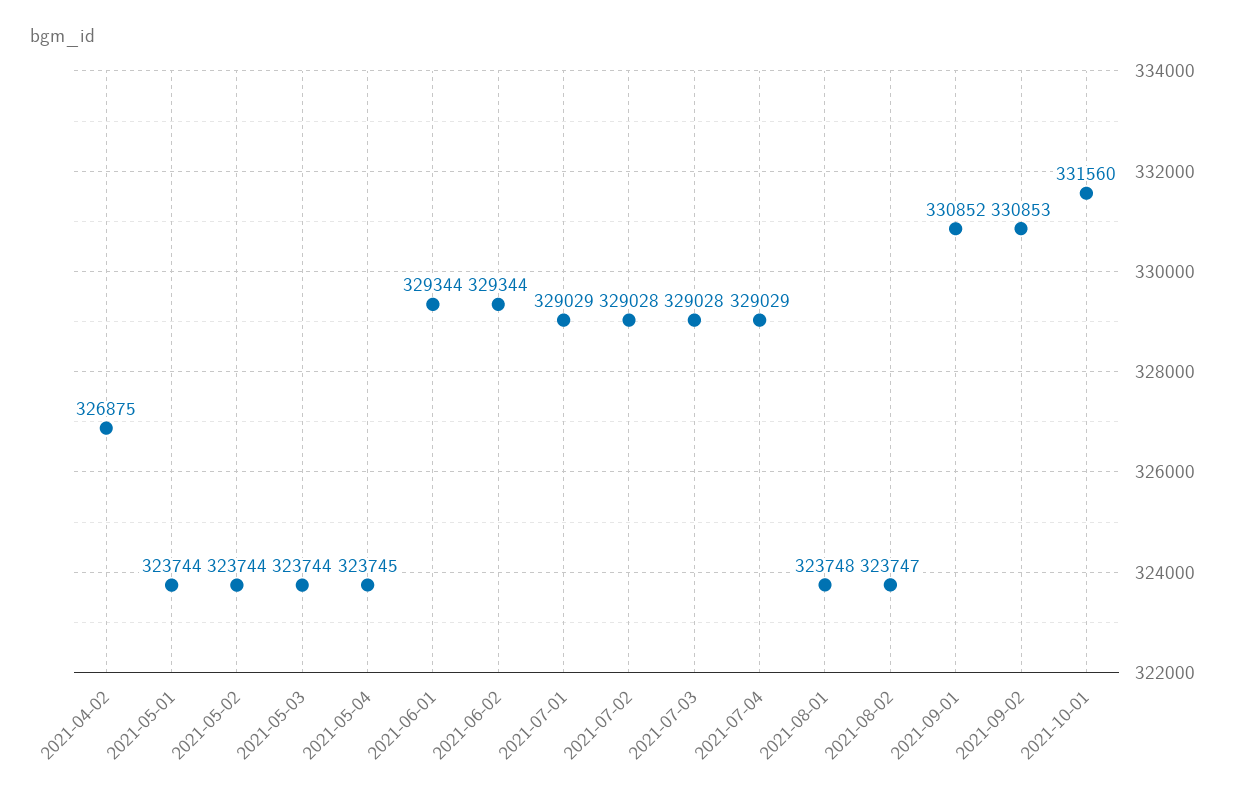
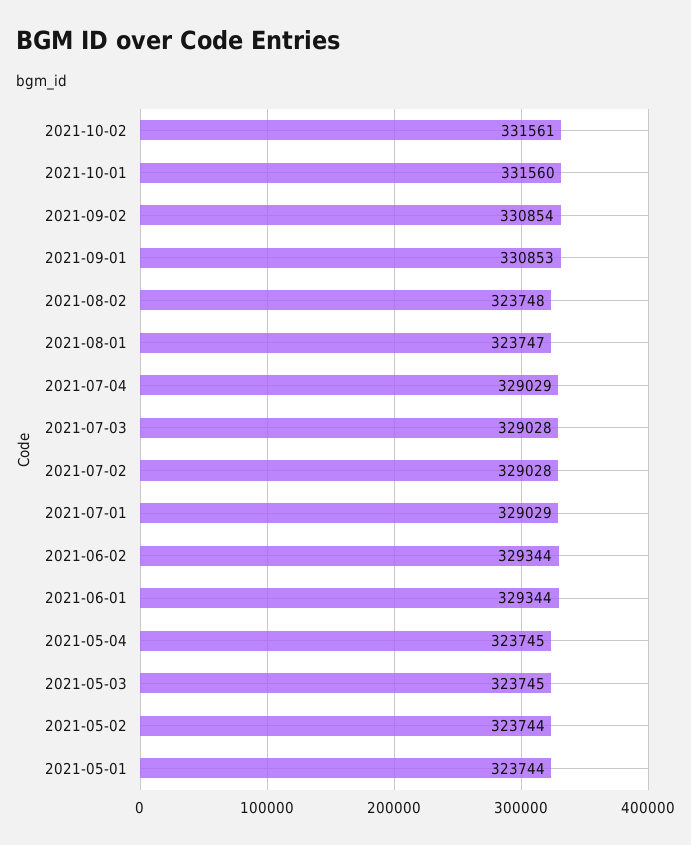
2021-04-02: 326875 -> none
2021-05-03: 323744 -> 323745
2021-08-01: 323748 -> 323747
2021-08-02: 323747 -> 323748
2021-09-01: 330852 -> 330853
2021-09-02: 330853 -> 330854
2021-10-02: none -> 331561

